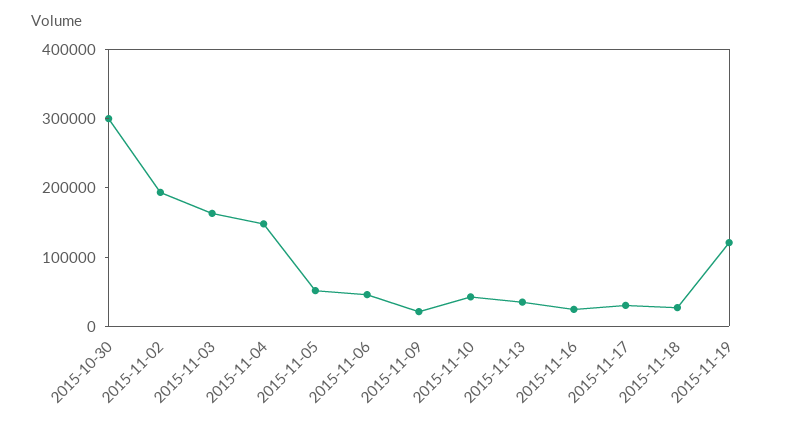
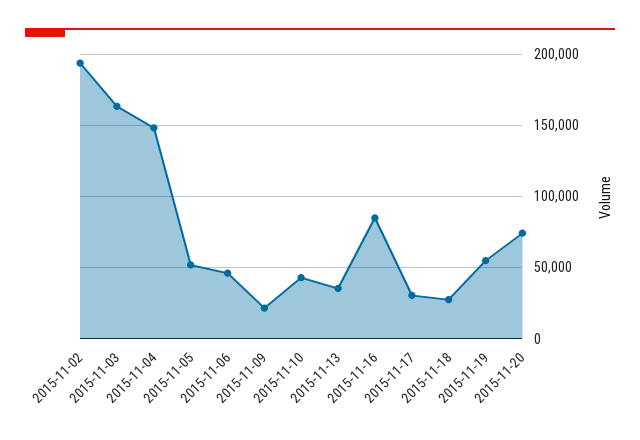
2015-10-30: 300000 -> none
2015-11-16: 20000 -> 85000
2015-11-19: 120000 -> 55000
2015-11-20: none -> 75000

